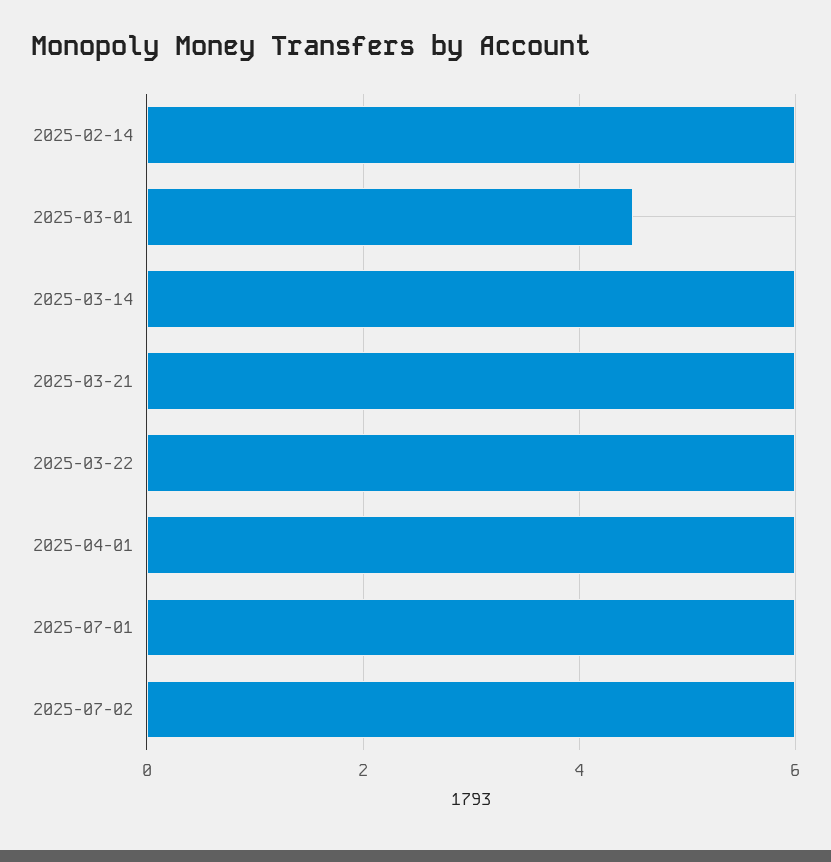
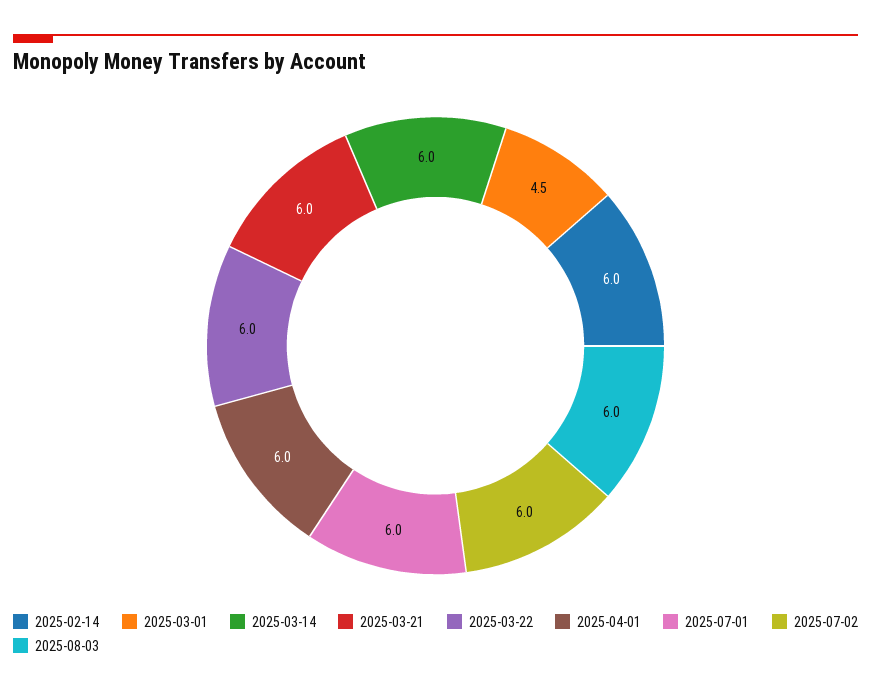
2025-08-03: none -> 6

